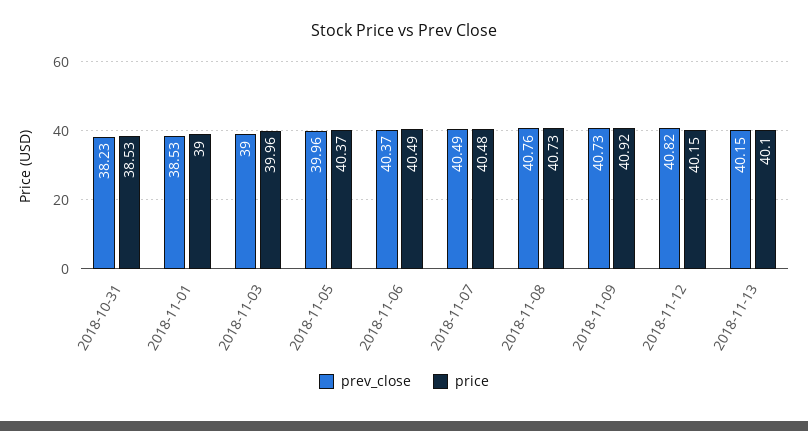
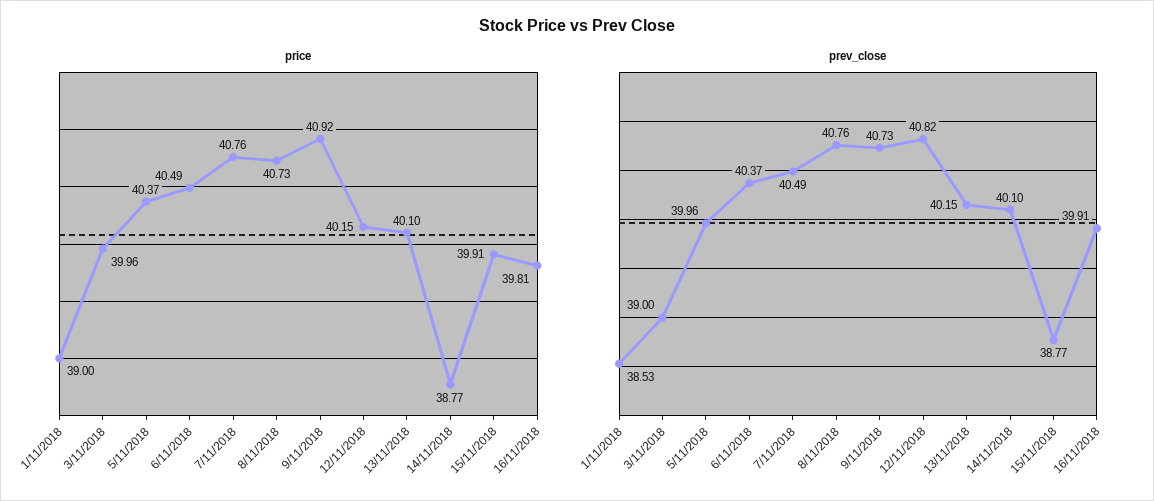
prev_close, 2018-10-31: 38.23 -> none
price, 2018-10-31: 38.53 -> none
price, 2018-11-07: 40.48 -> 40.76
price, 14/11/2018: none -> 38.77
price, 15/11/2018: none -> 39.91
price, 16/11/2018: none -> 39.81
prev_close, 14/11/2018: none -> 40.1
prev_close, 15/11/2018: none -> 38.77
prev_close, 16/11/2018: none -> 39.91

